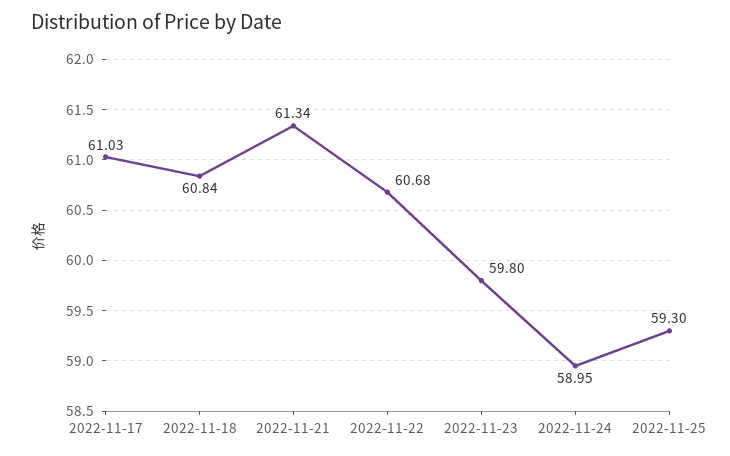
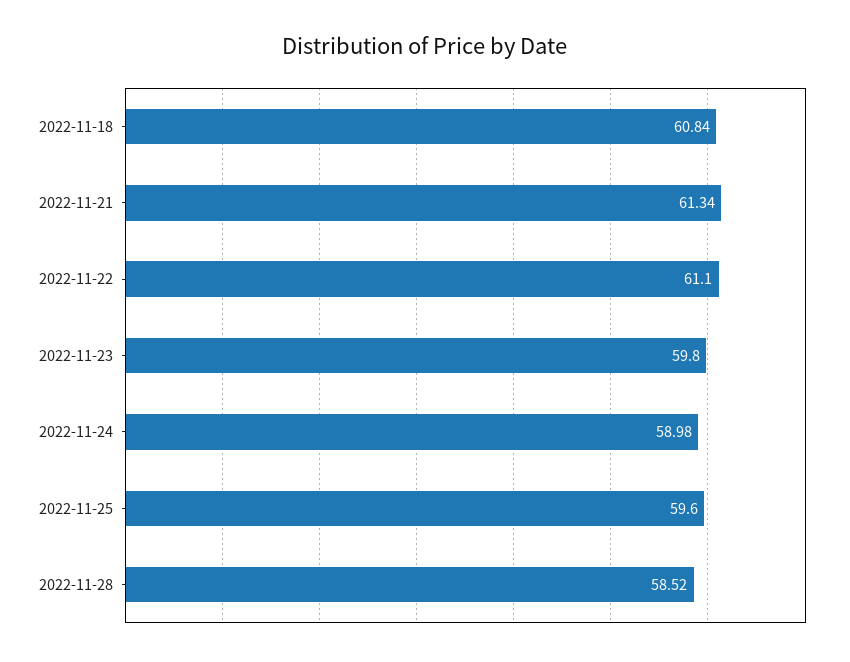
2022-11-17: 61.03 -> none
2022-11-22: 60.68 -> 61.1
2022-11-24: 58.95 -> 58.98
2022-11-25: 59.3 -> 59.6
2022-11-28: none -> 58.52

